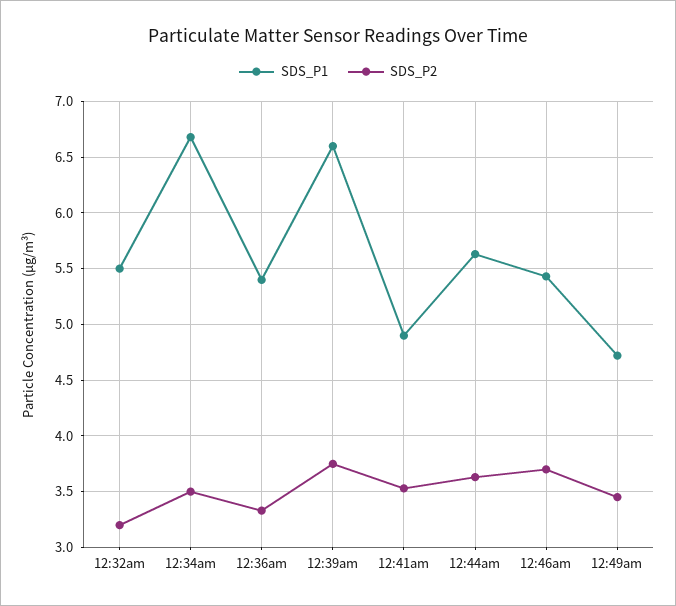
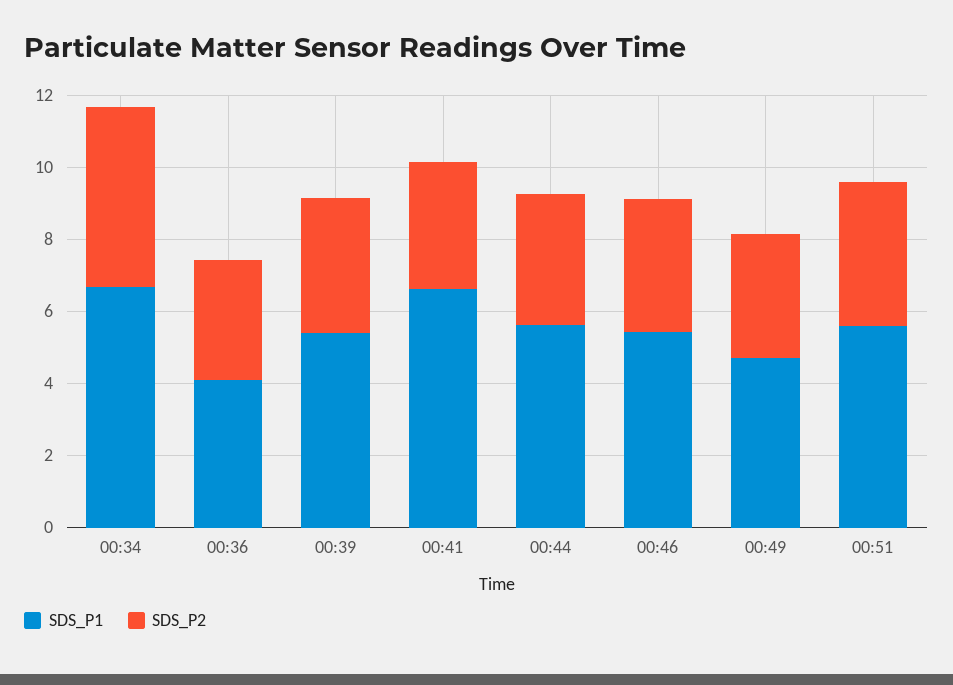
SDS_P1, 12:32am: 5.5 -> none
SDS_P2, 12:32am: 3.2 -> none
SDS_P2, 12:34am: 3.5 -> 5
SDS_P1, 12:36am: 5.4 -> 4
SDS_P1, 12:39am: 6.6 -> 5.5
SDS_P1, 12:41am: 4.9 -> 6.5
SDS_P1, 00:51: none -> 5.5
SDS_P2, 00:51: none -> 4

